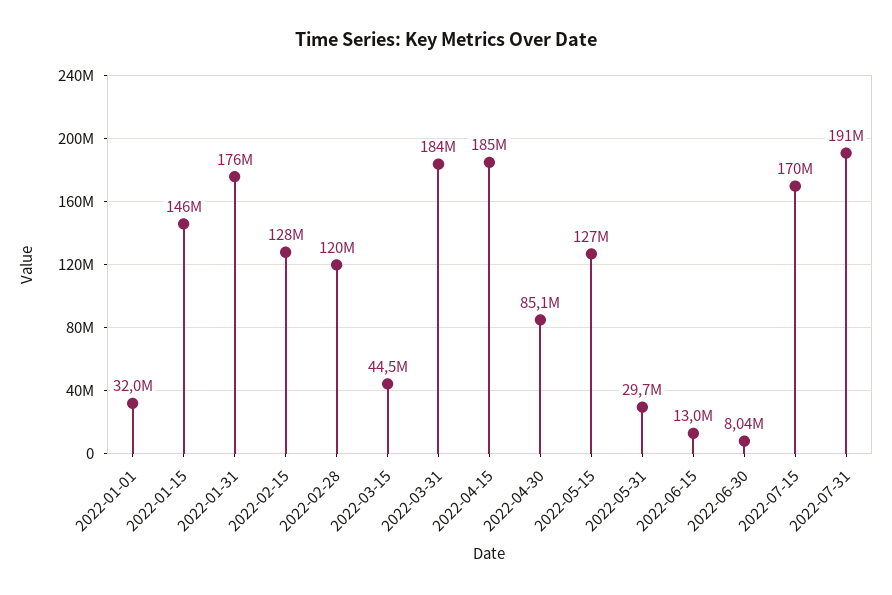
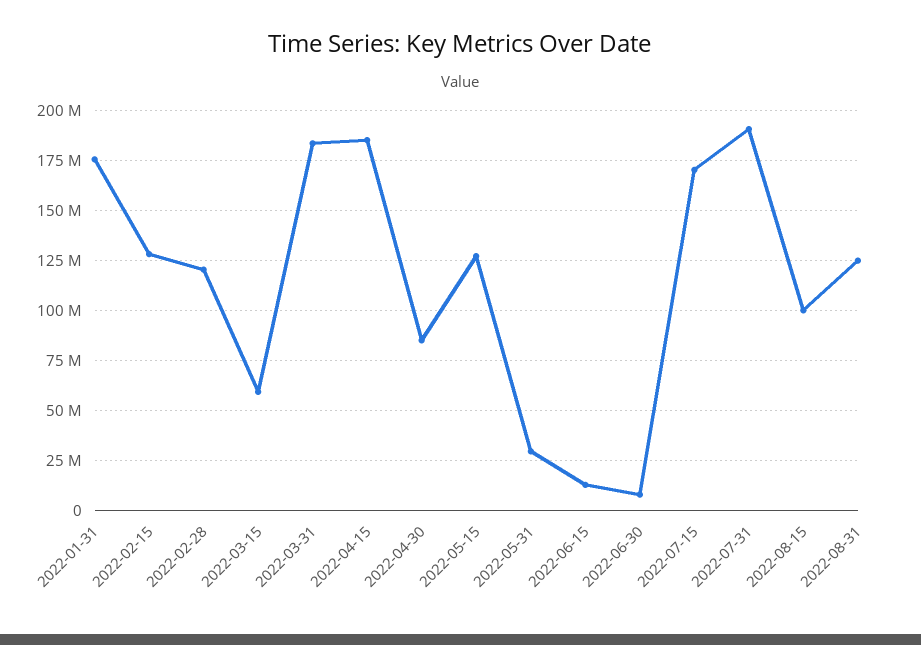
2022-01-01: 32000000 -> none
2022-01-15: 146000000 -> none
2022-03-15: 44500000 -> 60000000
2022-08-15: none -> 100000000
2022-08-31: none -> 125000000

